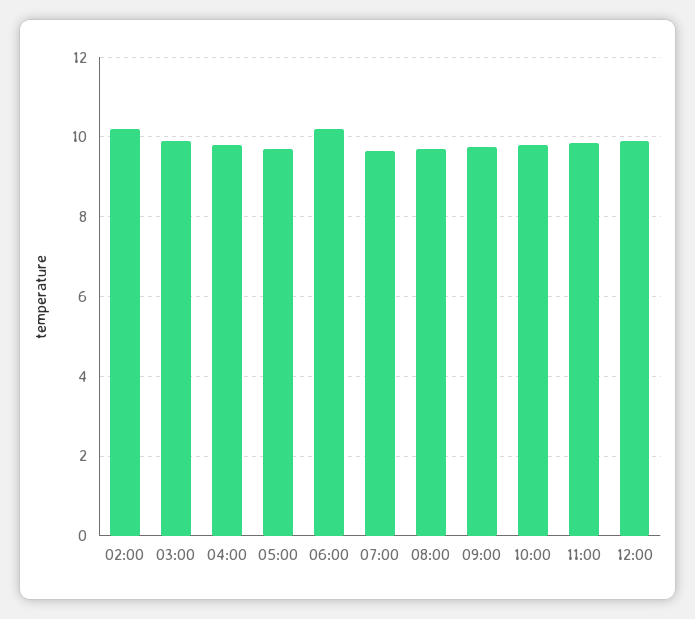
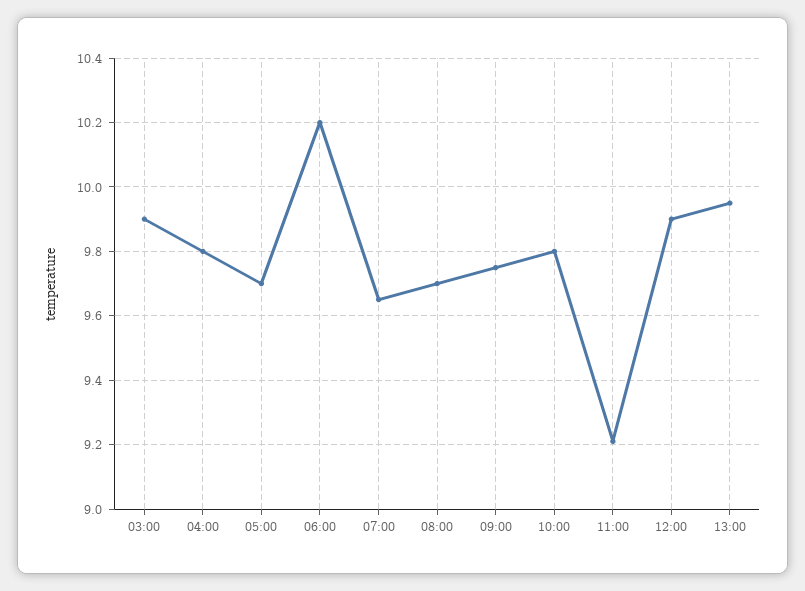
02:00: 10.2 -> none
11:00: 9.8 -> 9.2
13:00: none -> 9.95

